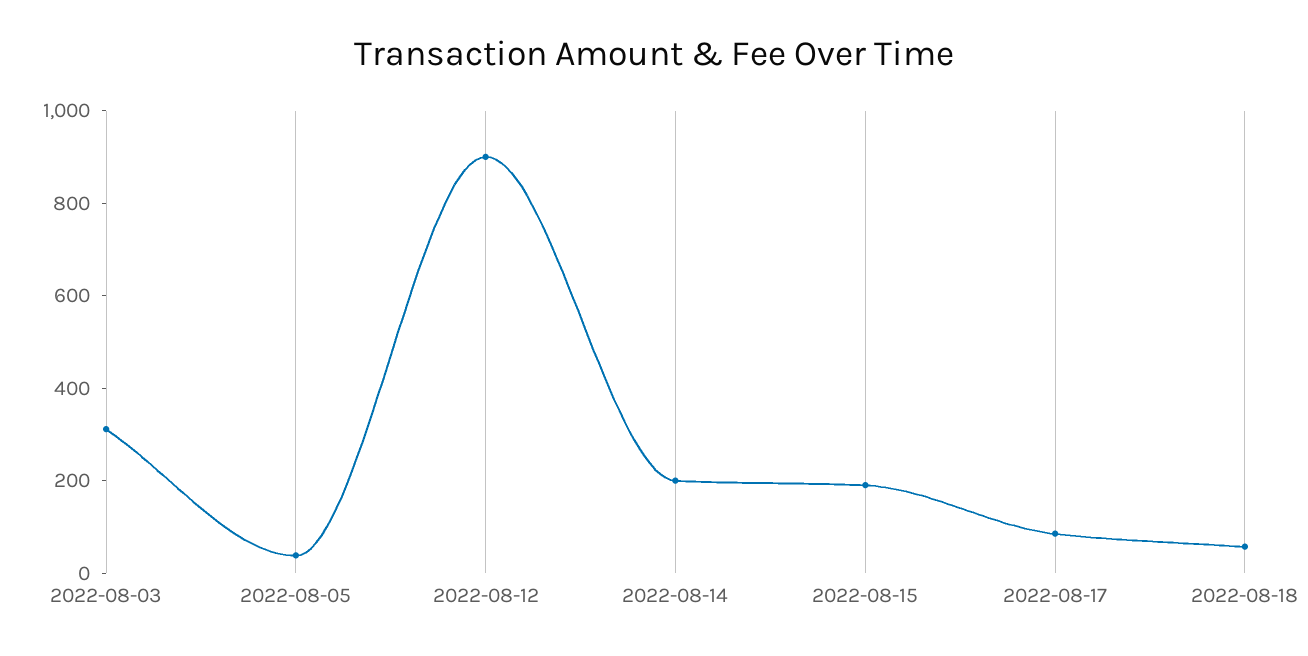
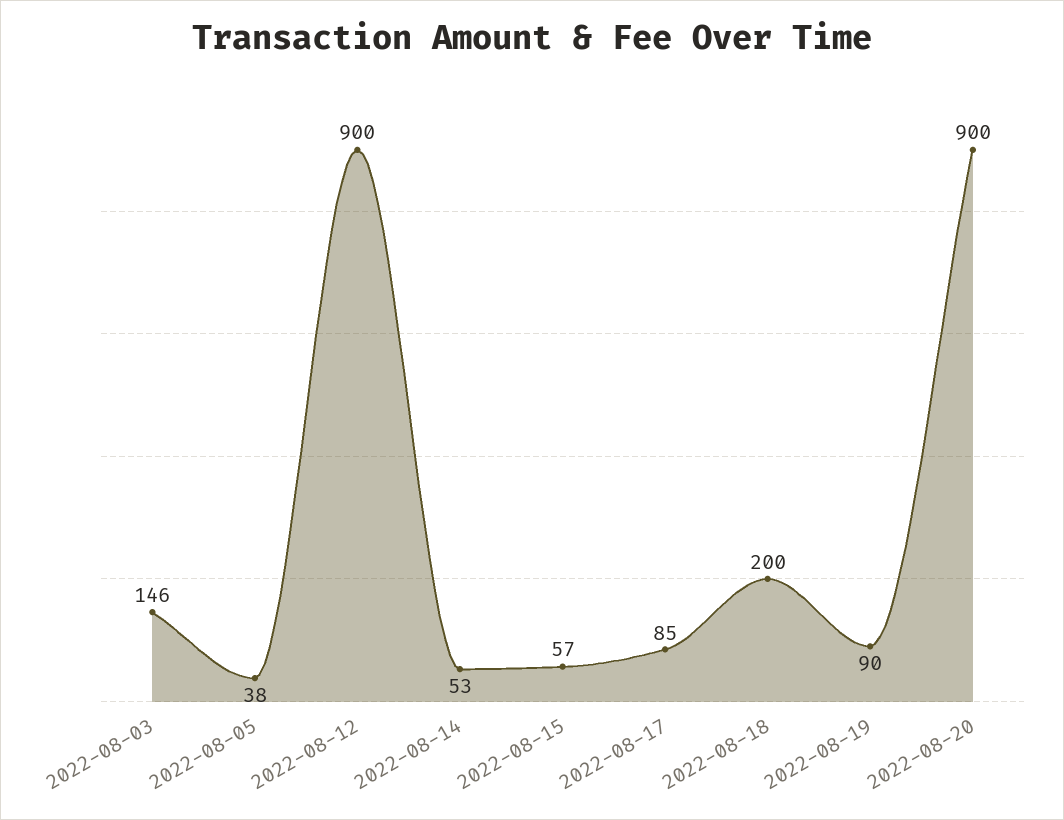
2022-08-03: 300 -> 146
2022-08-14: 200 -> 53
2022-08-15: 200 -> 57
2022-08-18: 50 -> 200
2022-08-19: none -> 90
2022-08-20: none -> 900

